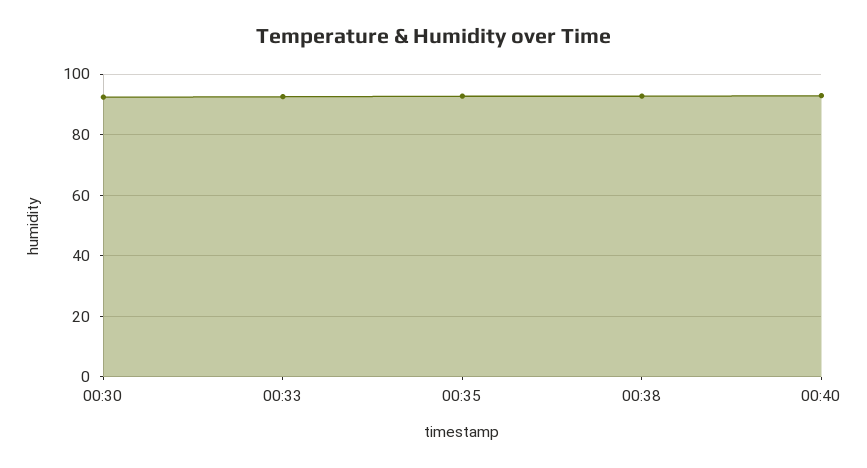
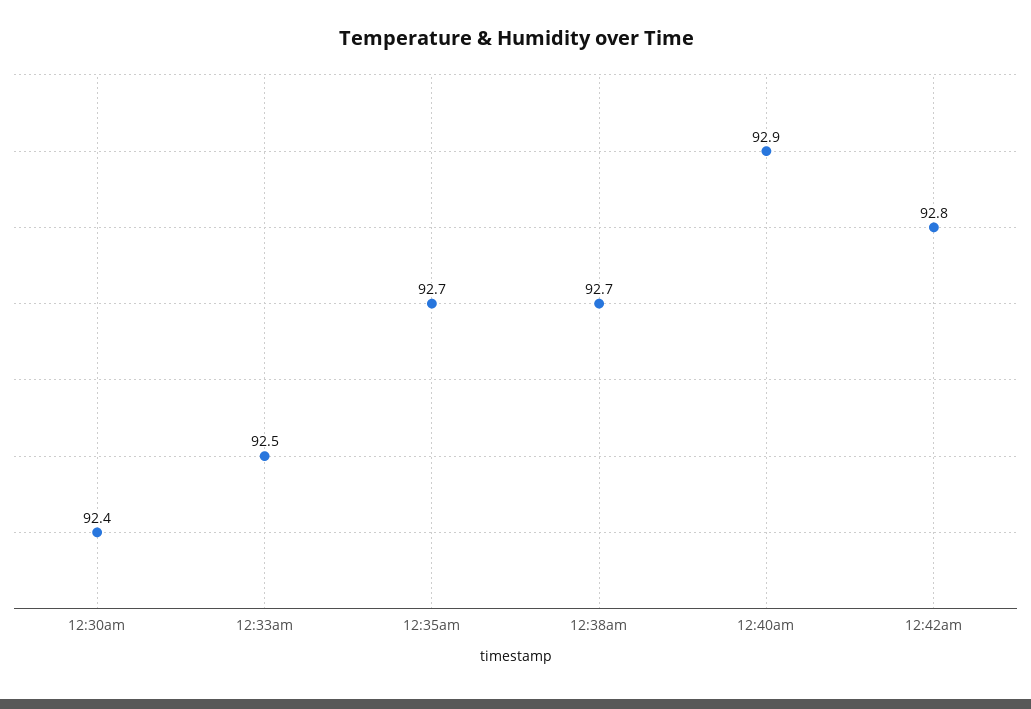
12:42am: none -> 92.8

